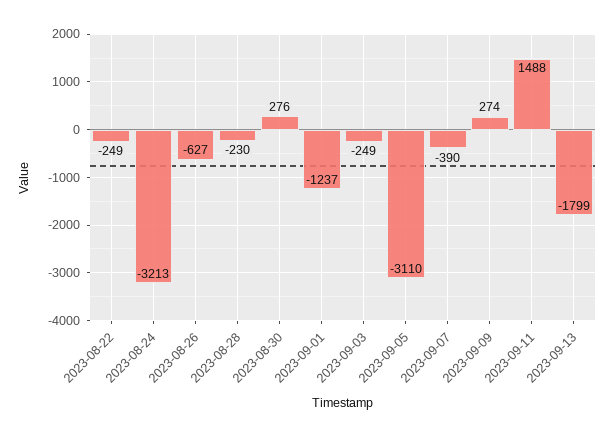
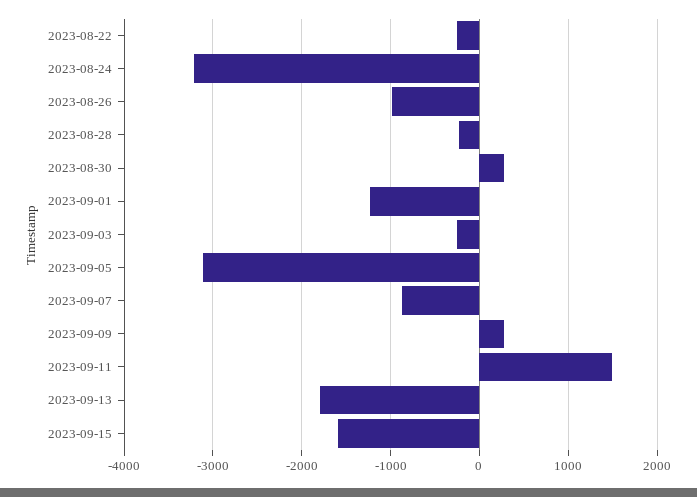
2023-08-26: -627 -> -1000
2023-09-07: -390 -> -900
2023-09-15: none -> -1600

